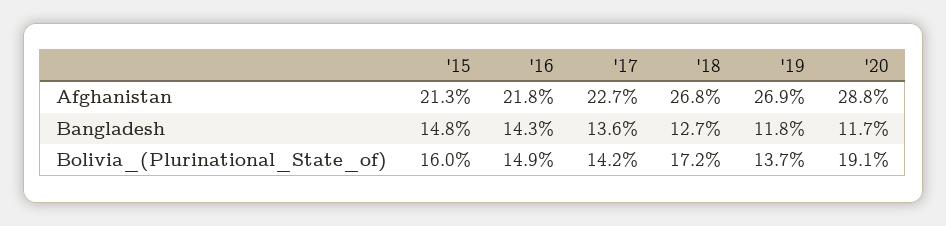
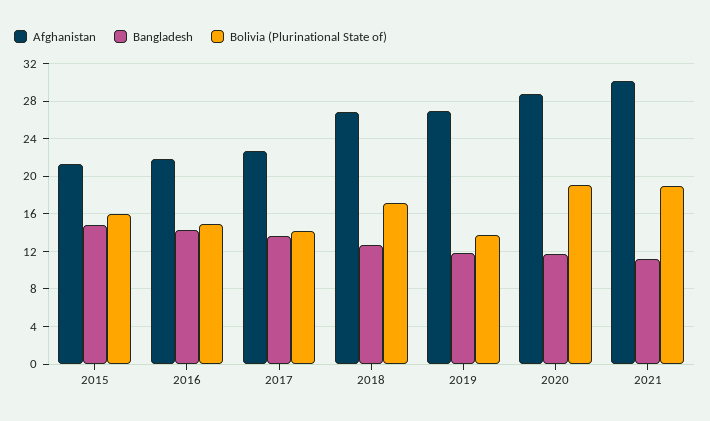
Afghanistan, 2021: none -> 30
Bangladesh, 2021: none -> 11
Bolivia_(Plurinational_State_of), 2021: none -> 19

